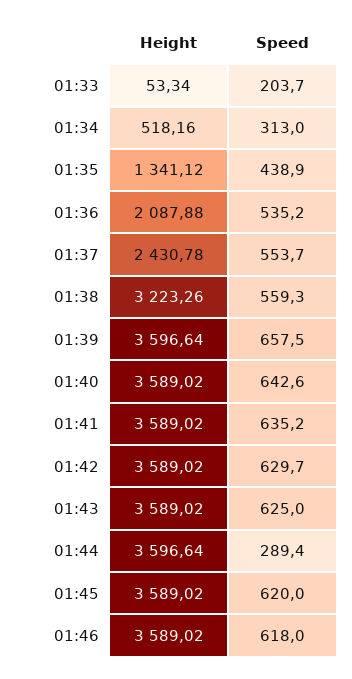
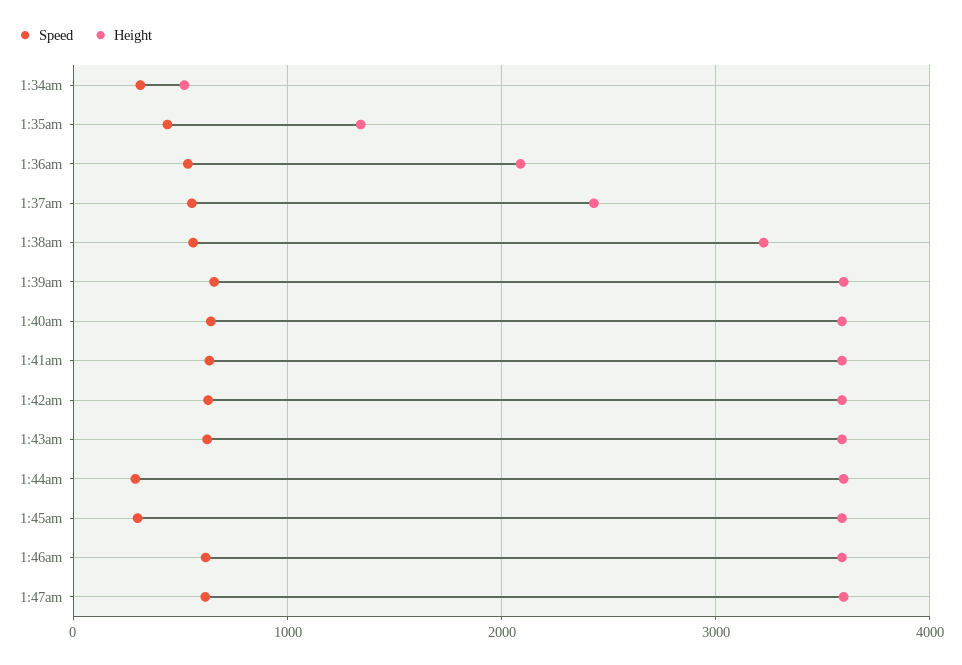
Height, 01:33: 53.34 -> none
Speed, 01:33: 203.7 -> none
Speed, 01:45: 620 -> 300
Speed, 1:47am: none -> 600
Height, 1:47am: none -> 3600

